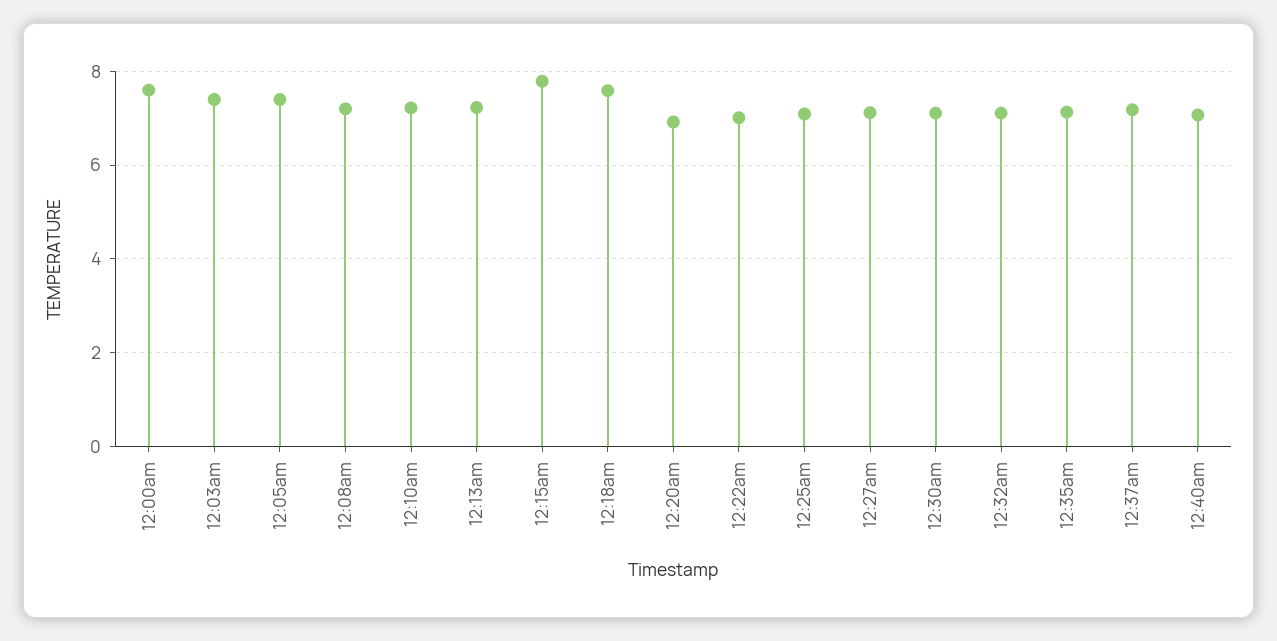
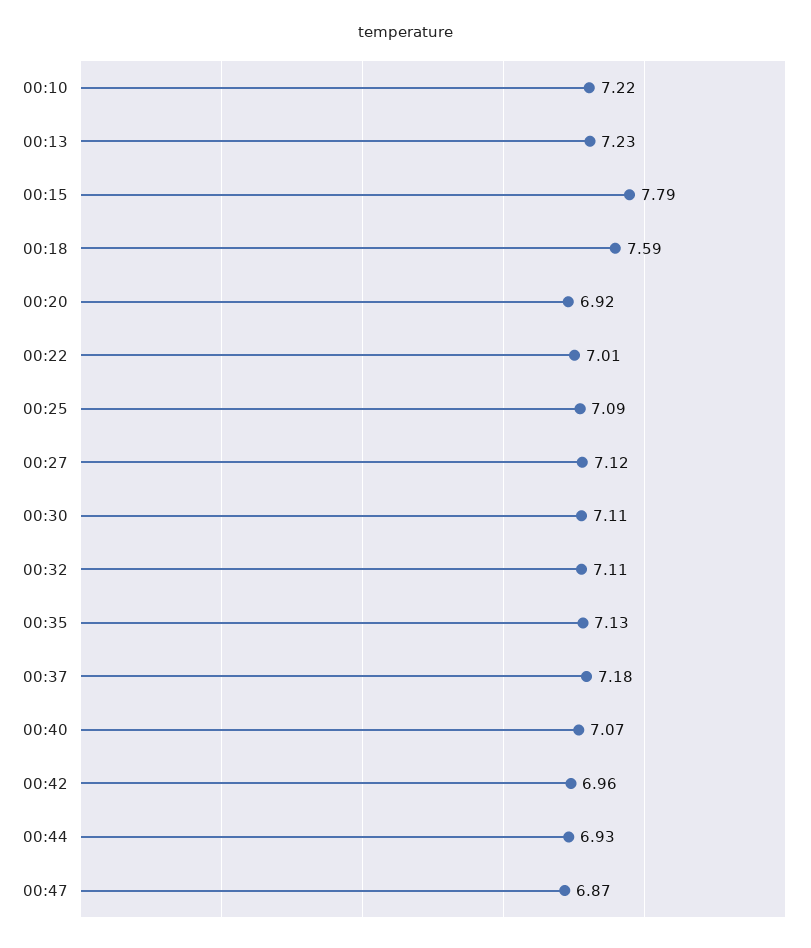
12:00am: 7.6 -> none
12:03am: 7.4 -> none
12:05am: 7.4 -> none
12:08am: 7.2 -> none
00:42: none -> 6.96
00:44: none -> 6.93
00:47: none -> 6.87

